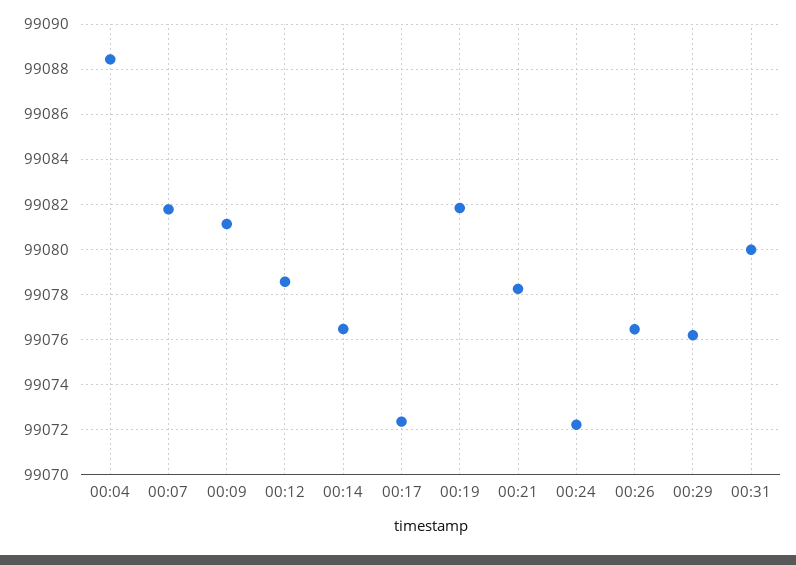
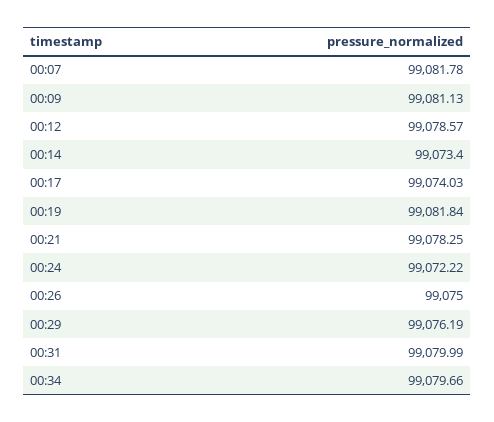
00:04: 99088.5 -> none
00:14: 99076.5 -> 99073.4
00:17: 99072.5 -> 99074.03
00:26: 99076.5 -> 99075
00:34: none -> 99079.66

